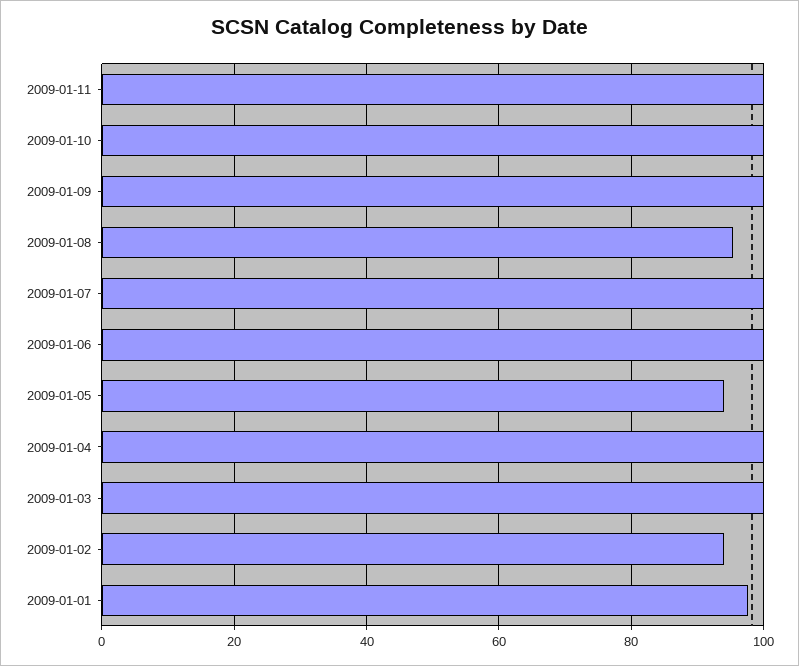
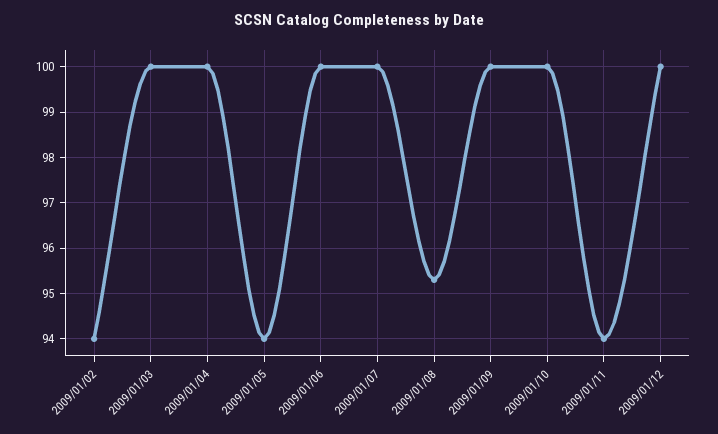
2009-01-11: 100 -> 94
2009-01-01: 98 -> none
2009/01/12: none -> 100

